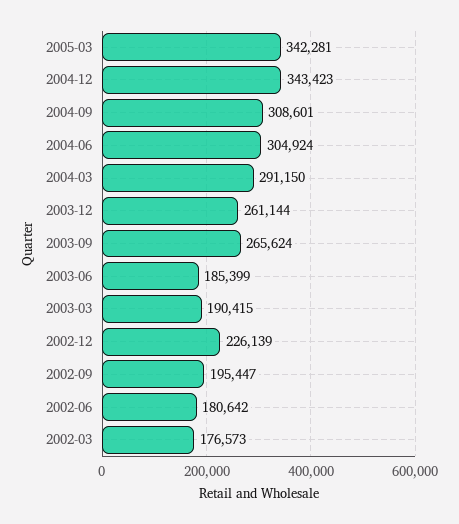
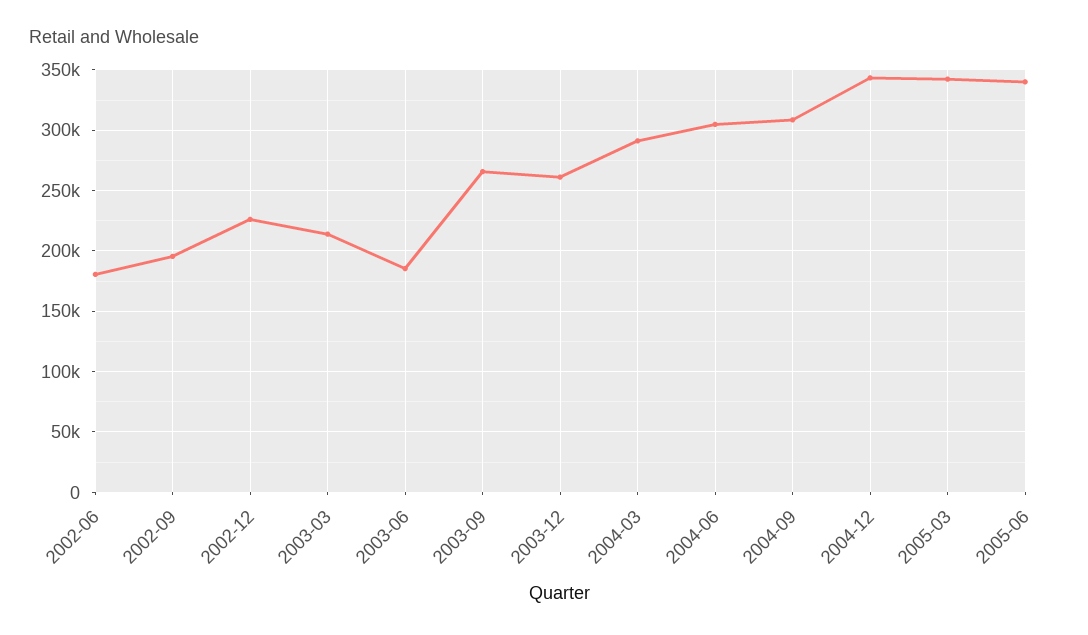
2003-03: 190415 -> 215000
2002-03: 176573 -> none
2005-06: none -> 340000

